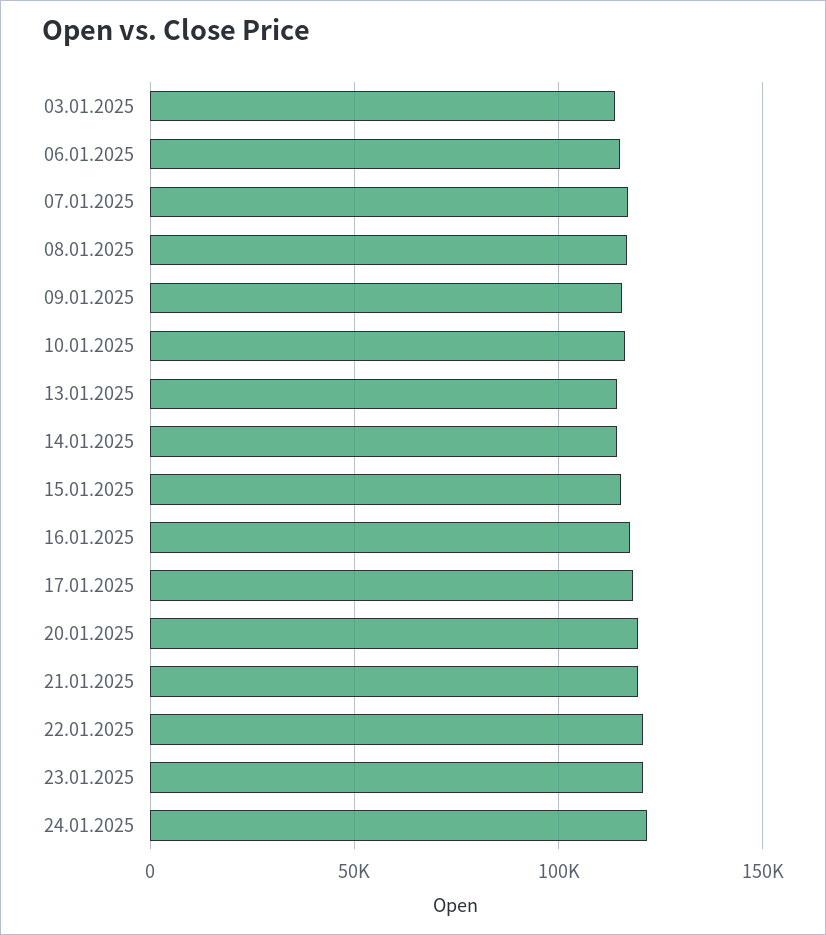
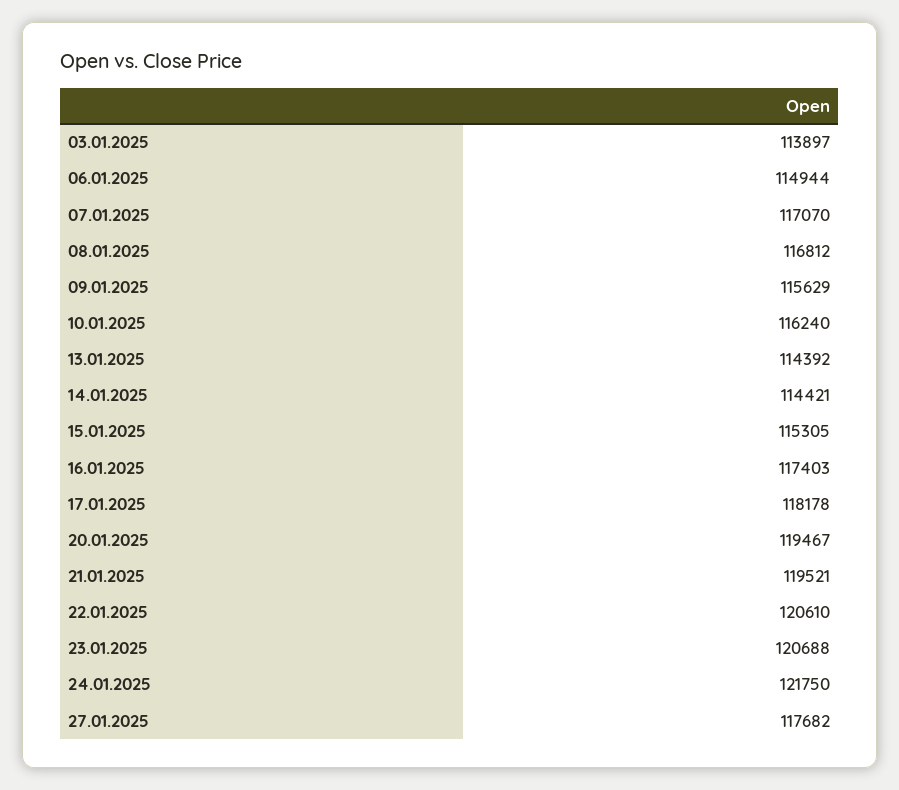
27.01.2025: none -> 117682

